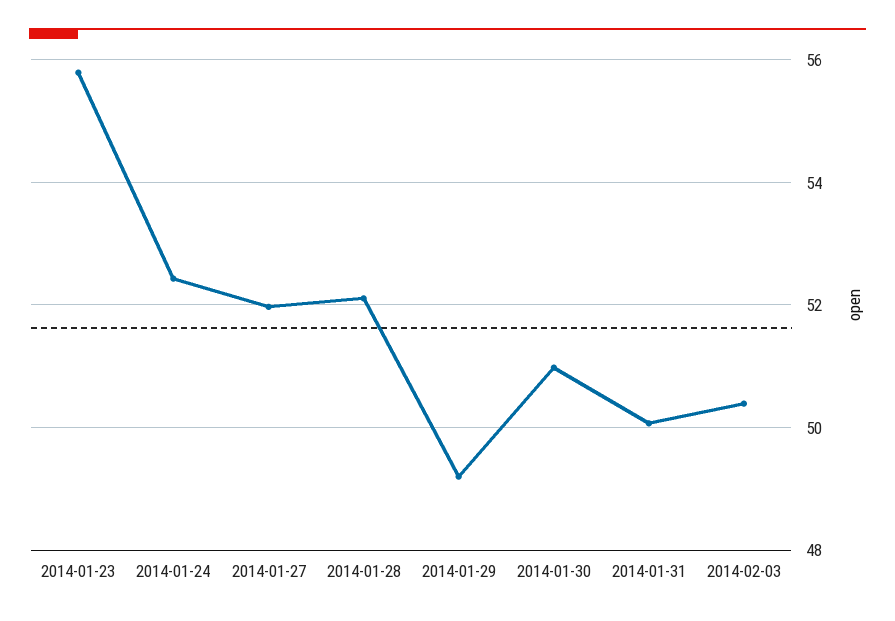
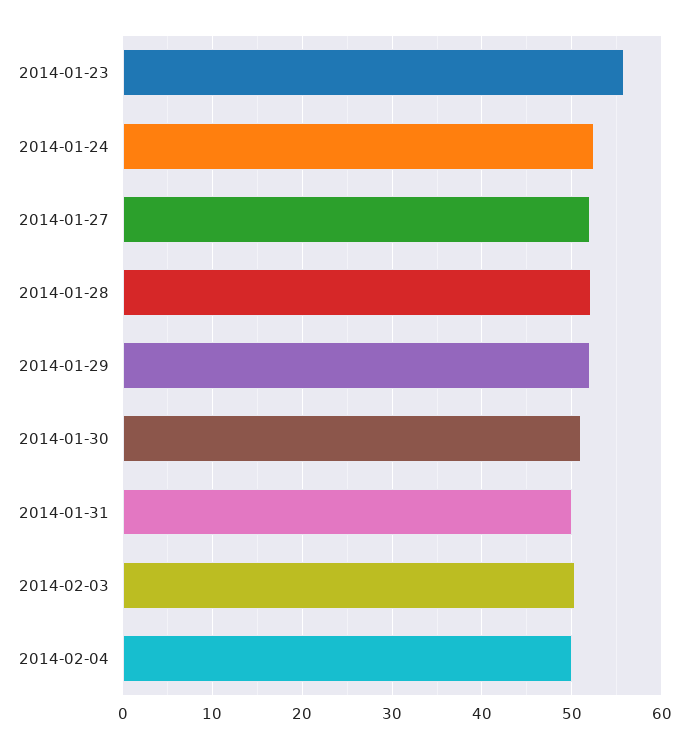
2014-01-29: 49.2 -> 52
2014-02-04: none -> 50

